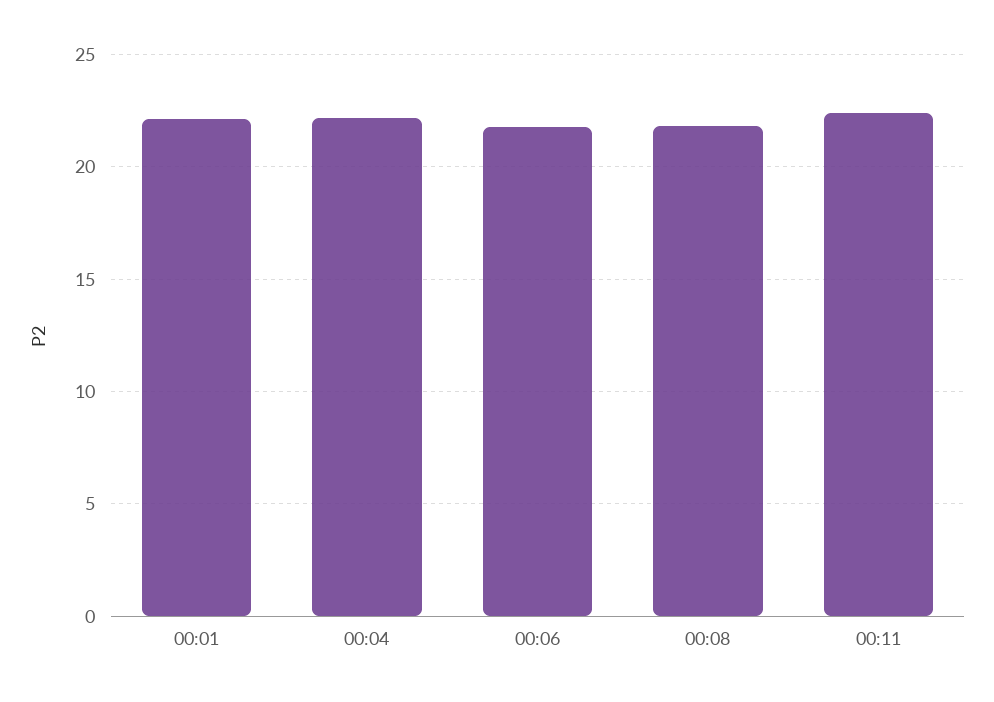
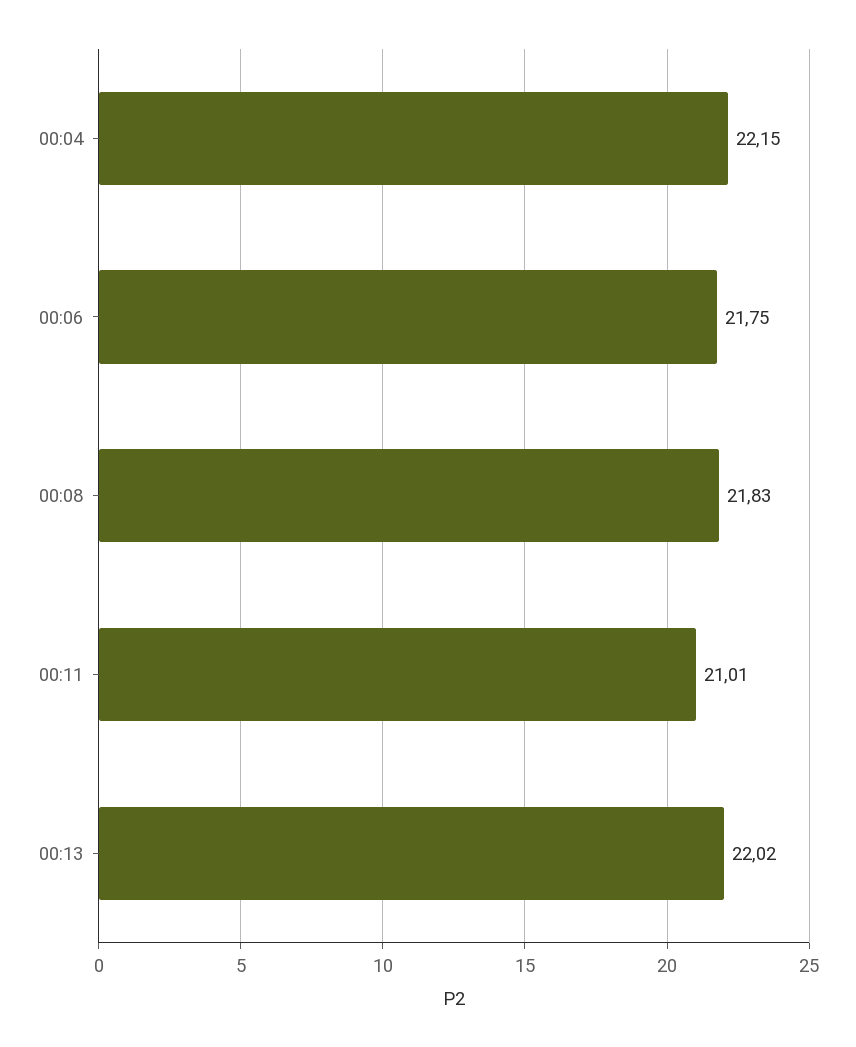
00:01: 22 -> none
00:11: 22.5 -> 21.01
00:13: none -> 22.02

